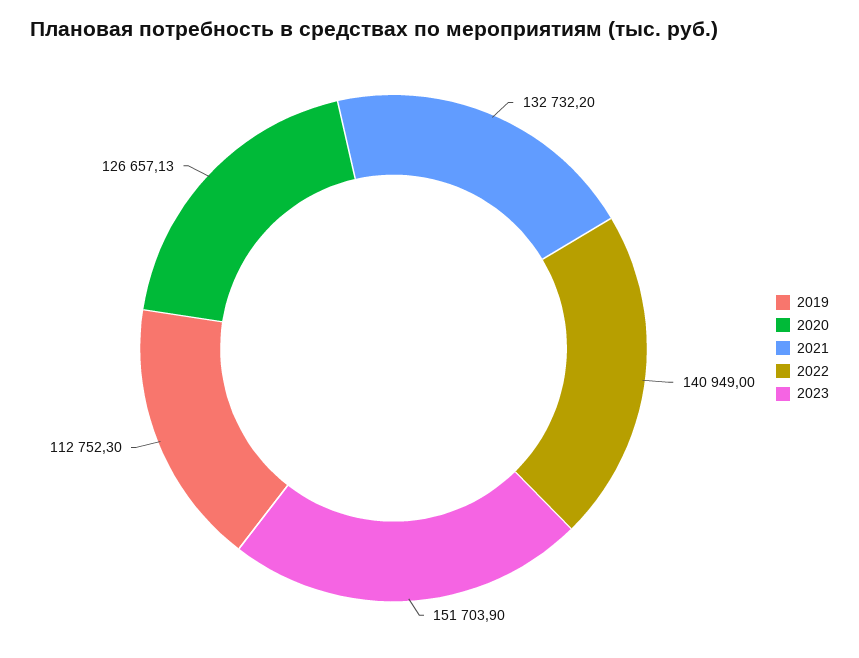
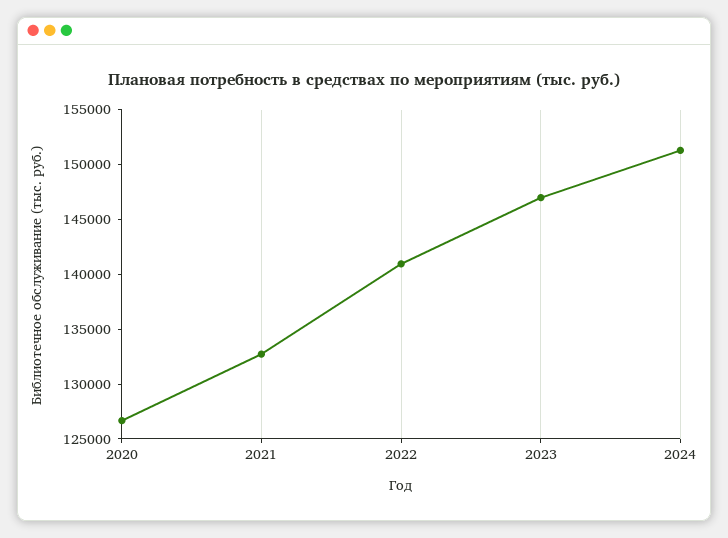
2019: 112752.3 -> none
2023: 151703.9 -> 147000
2024: none -> 151000

